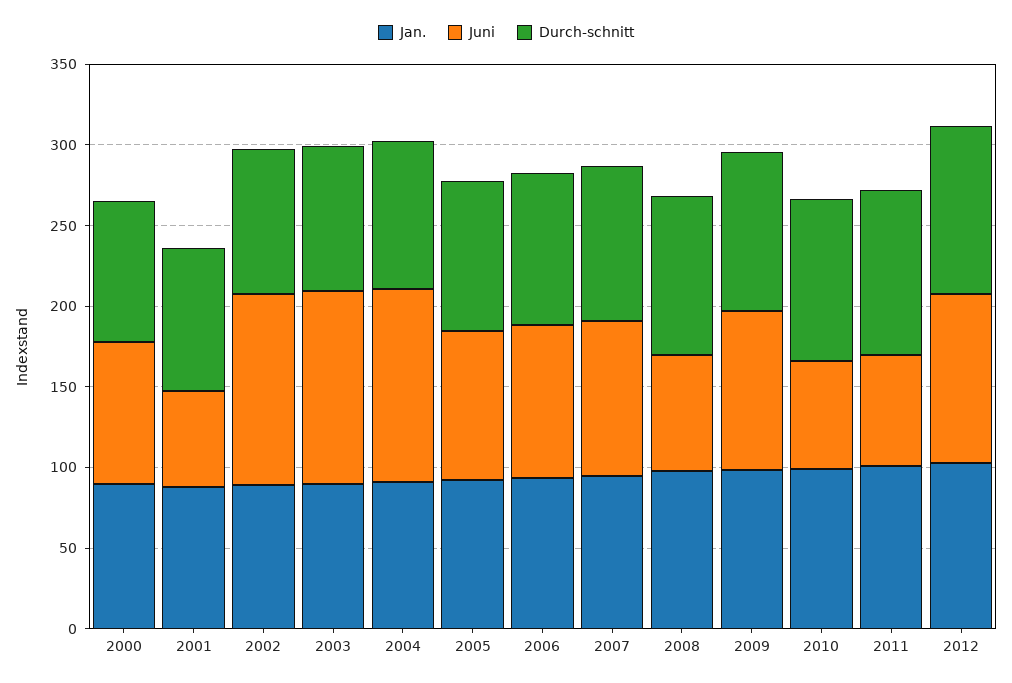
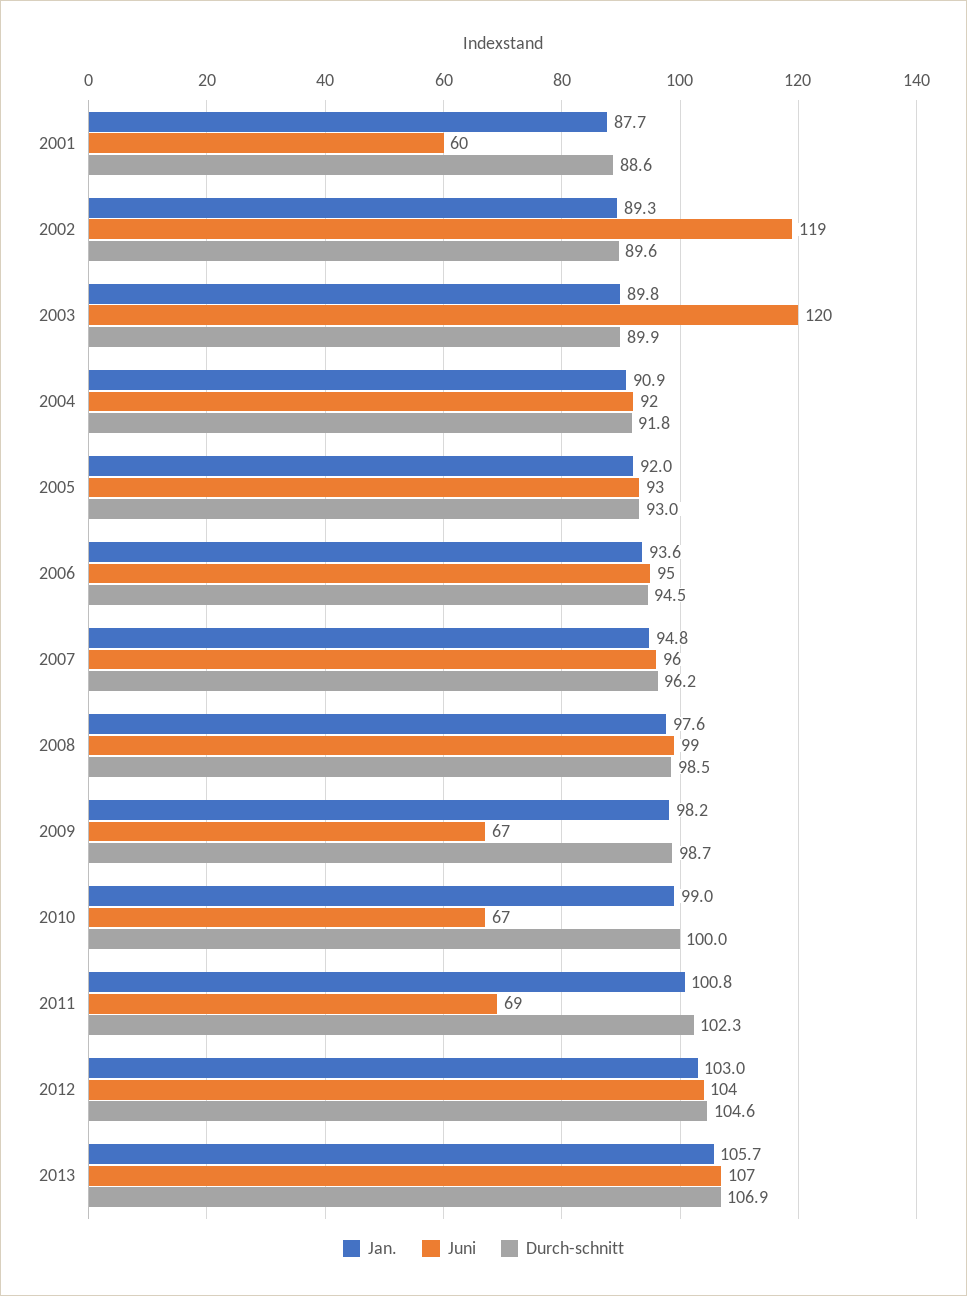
Jan., 2000: 90 -> none
Juni, 2000: 90 -> none
Durch-schnitt, 2000: 90 -> none
Juni, 2004: 120 -> 92
Juni, 2008: 70 -> 99
Juni, 2009: 100 -> 67
Jan., 2013: none -> 105.7
Juni, 2013: none -> 107
Durch-schnitt, 2013: none -> 106.9

